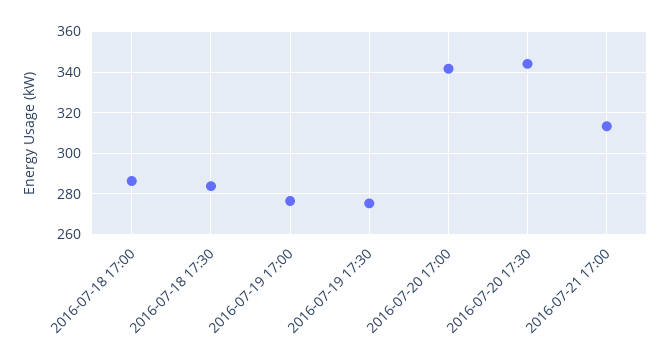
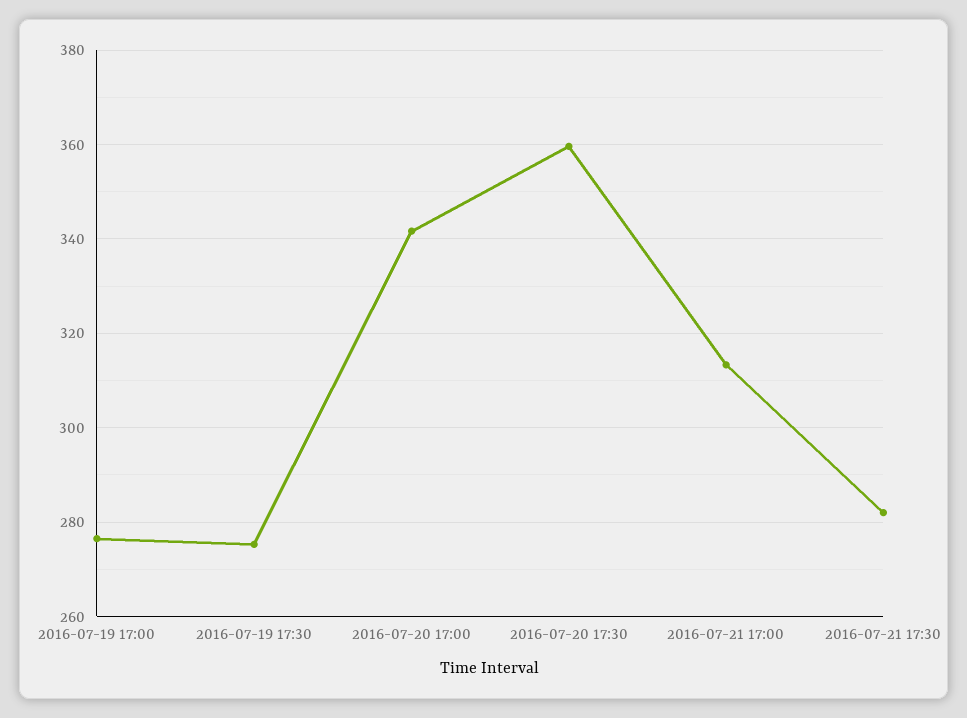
2016-07-18 17:00: 285 -> none
2016-07-18 17:30: 285 -> none
2016-07-20 17:30: 345 -> 360
2016-07-21 17:30: none -> 282

